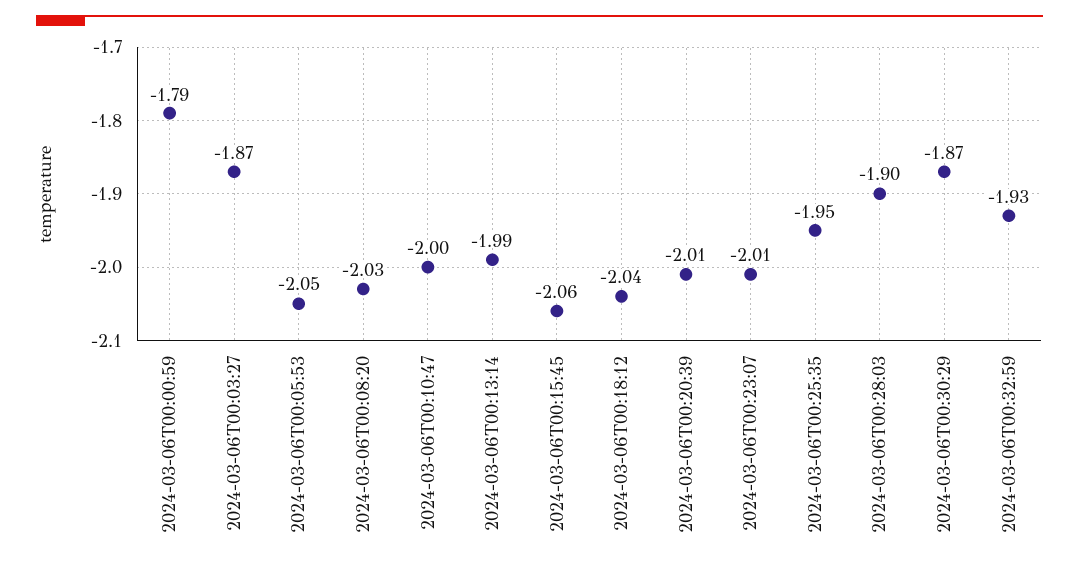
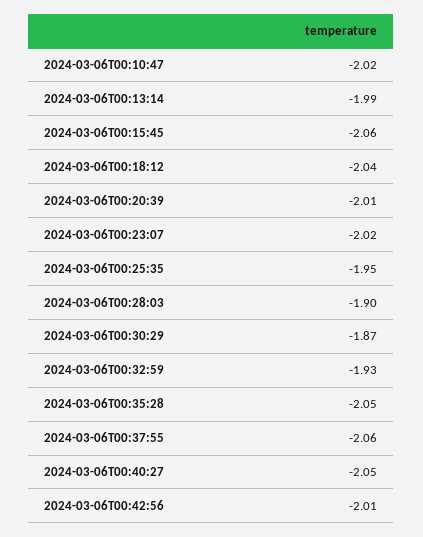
2024-03-06T00:00:59: -1.79 -> none
2024-03-06T00:03:27: -1.87 -> none
2024-03-06T00:05:53: -2.05 -> none
2024-03-06T00:08:20: -2.03 -> none
2024-03-06T00:10:47: -2 -> -2.02
2024-03-06T00:23:07: -2.01 -> -2.02
2024-03-06T00:35:28: none -> -2.05
2024-03-06T00:37:55: none -> -2.06
2024-03-06T00:40:27: none -> -2.05
2024-03-06T00:42:56: none -> -2.01

